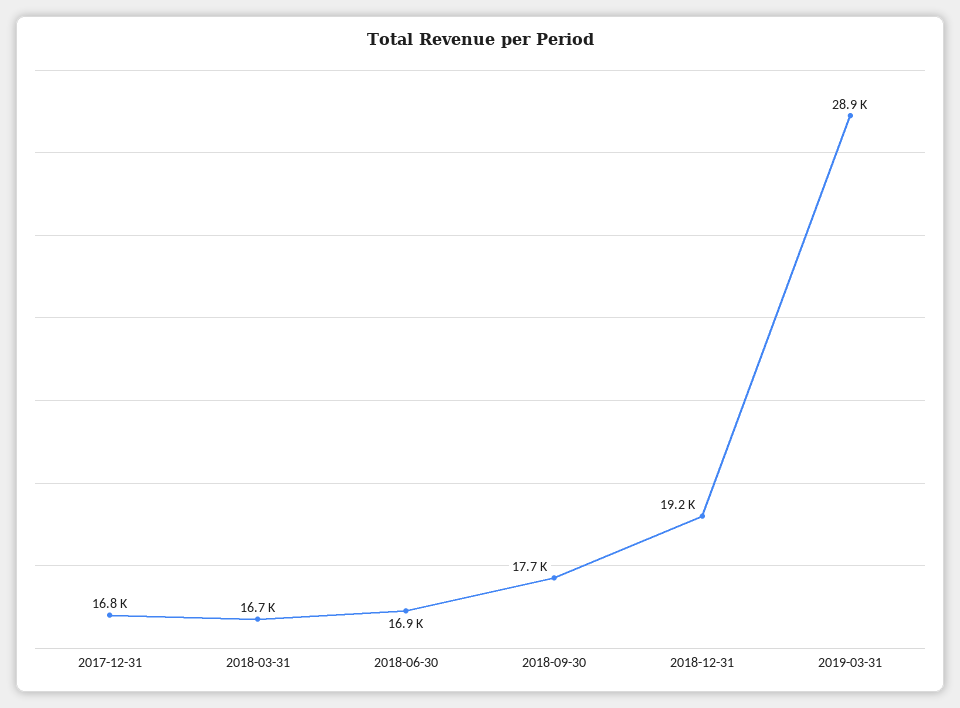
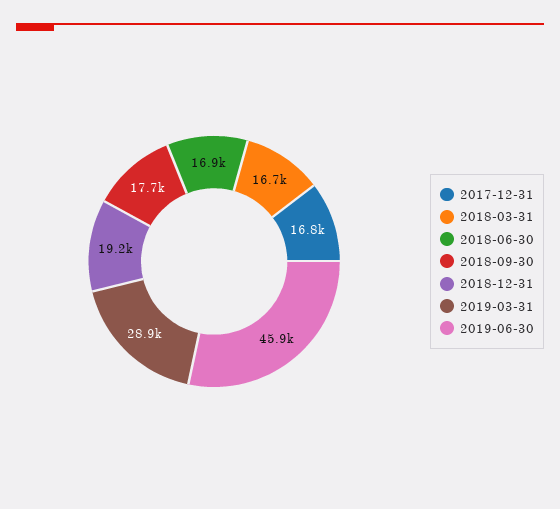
2019-06-30: none -> 45900

